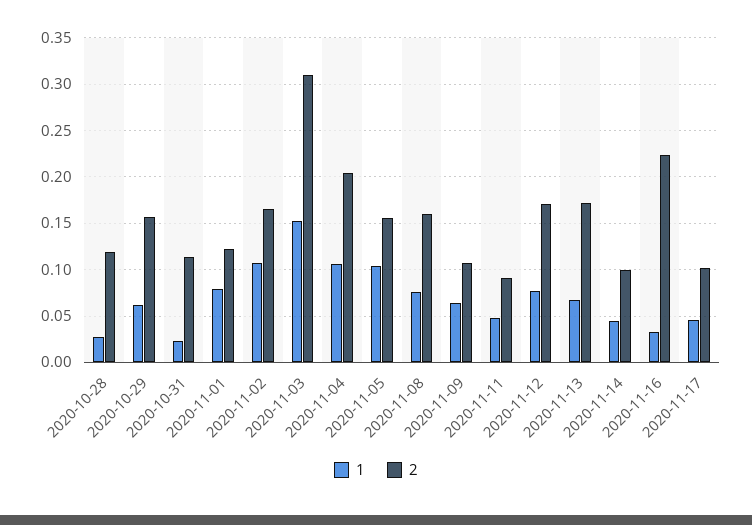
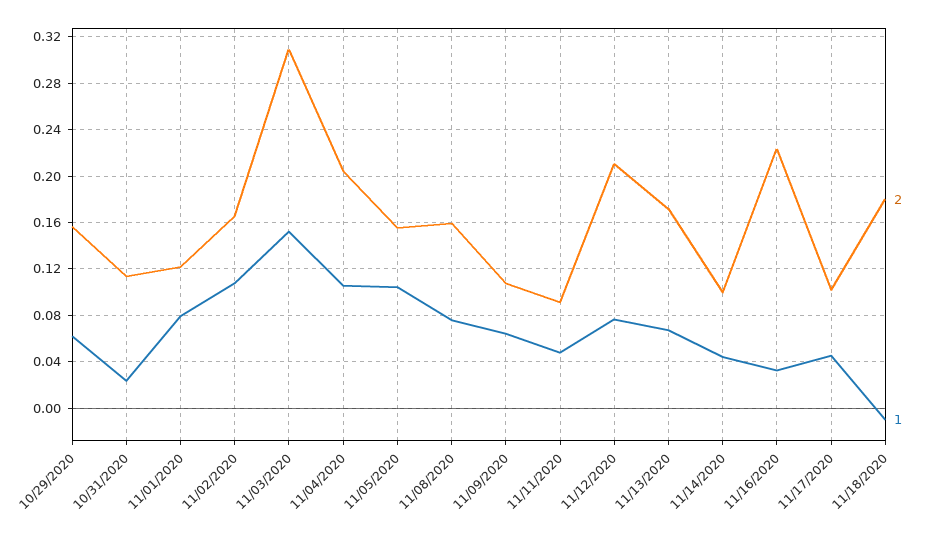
1, 2020-10-28: 0.03 -> none
2, 2020-10-28: 0.12 -> none
2, 2020-11-12: 0.17 -> 0.21
2, 11/18/2020: none -> 0.18
1, 11/18/2020: none -> -0.01

